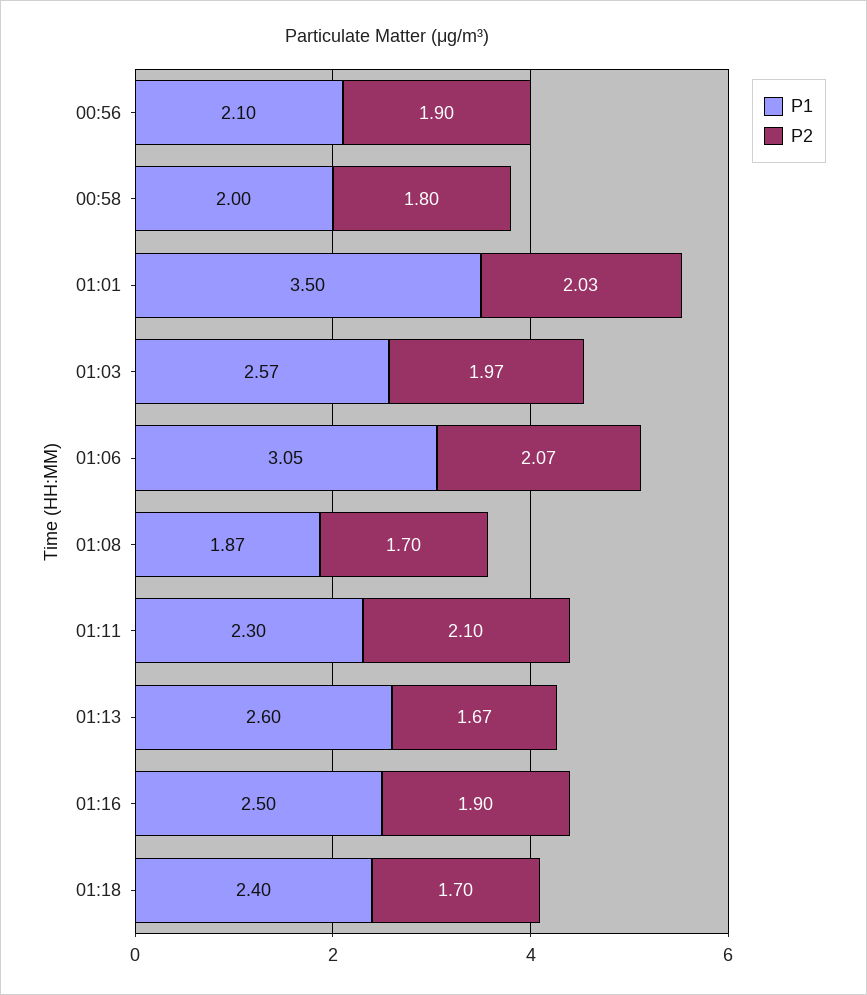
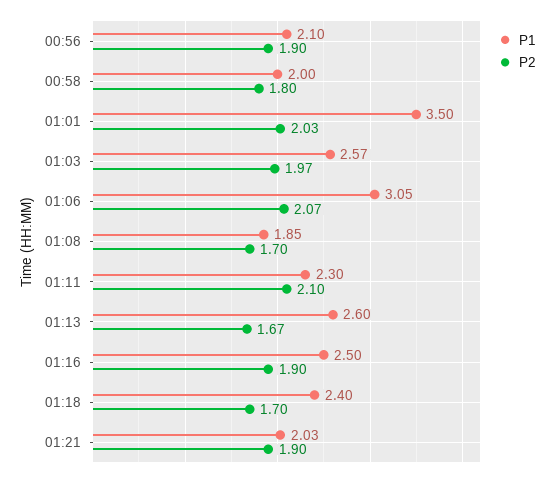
P1, 01:08: 1.87 -> 1.85
P1, 01:21: none -> 2.03
P2, 01:21: none -> 1.9

